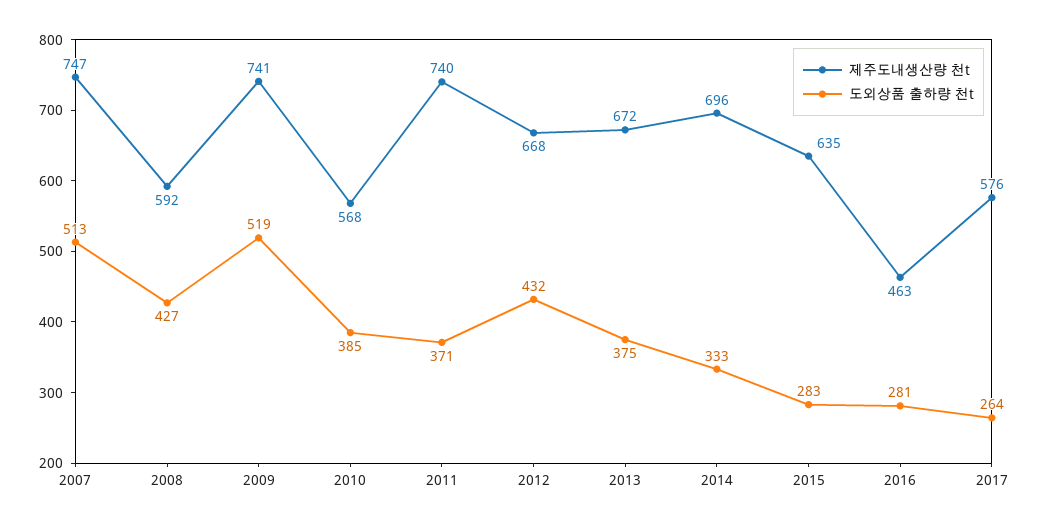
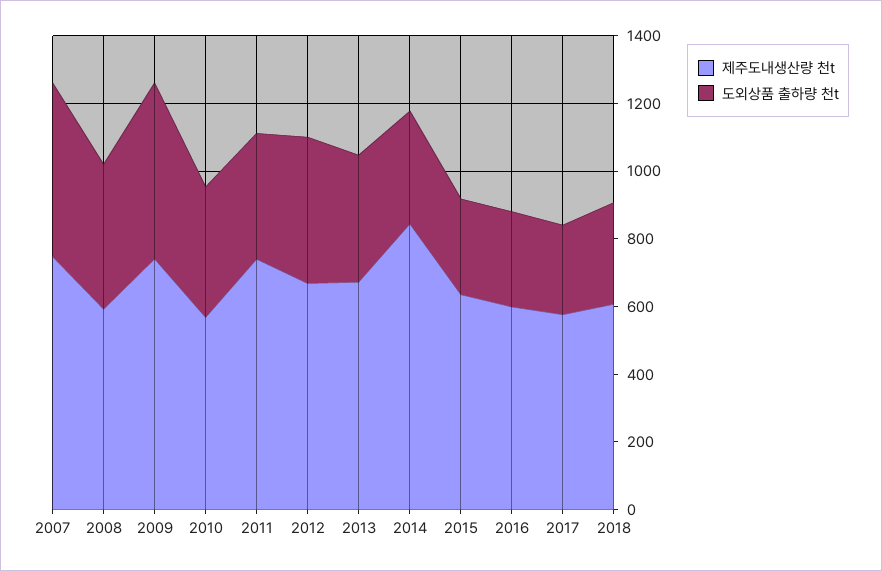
제주도내생산량 천t, 2014: 696 -> 850
제주도내생산량 천t, 2016: 463 -> 600
제주도내생산량 천t, 2018: none -> 600
도외상품 출하량 천t, 2018: none -> 300

